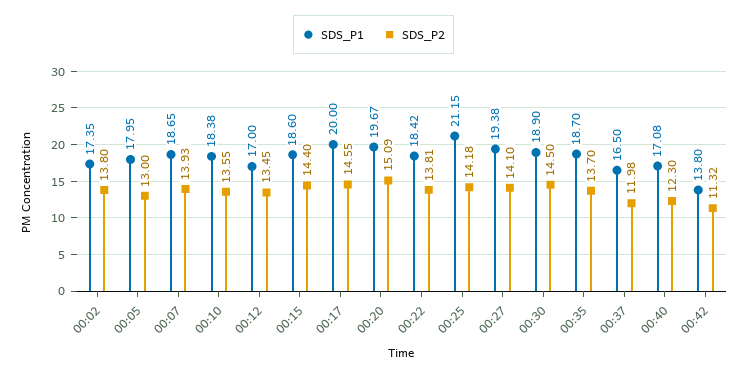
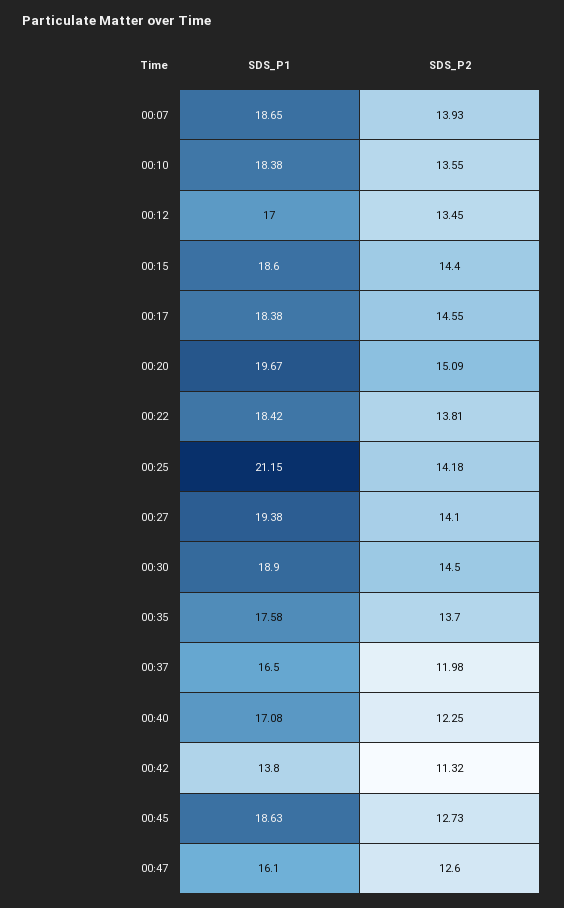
SDS_P1, 00:02: 17.35 -> none
SDS_P2, 00:02: 13.8 -> none
SDS_P1, 00:05: 17.95 -> none
SDS_P2, 00:05: 13 -> none
SDS_P1, 00:17: 20 -> 18.38
SDS_P1, 00:35: 18.7 -> 17.58
SDS_P2, 00:40: 12.3 -> 12.25
SDS_P1, 00:45: none -> 18.63
SDS_P2, 00:45: none -> 12.73
SDS_P1, 00:47: none -> 16.1
SDS_P2, 00:47: none -> 12.6

